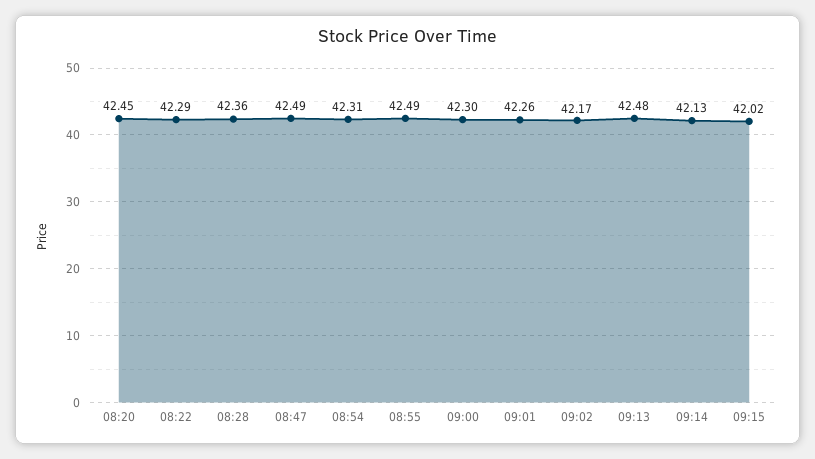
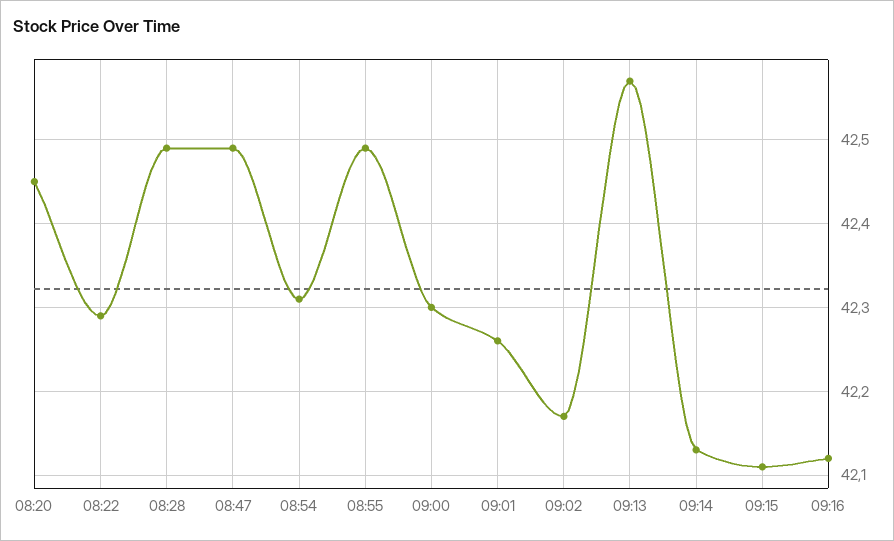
08:28: 42.36 -> 42.49
09:13: 42.48 -> 42.57
09:15: 42.02 -> 42.11
09:16: none -> 42.12

